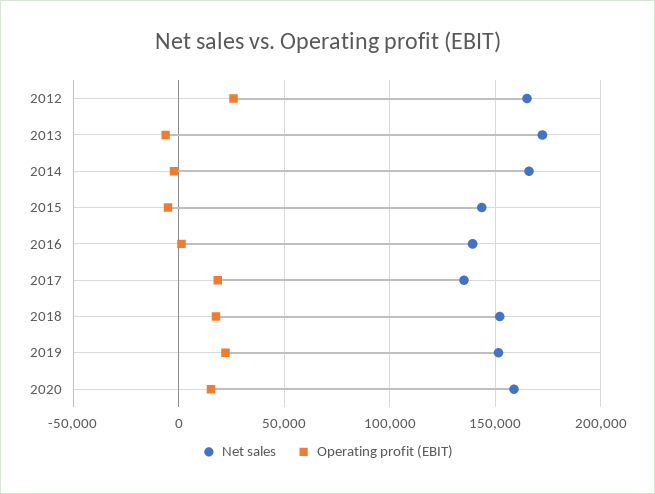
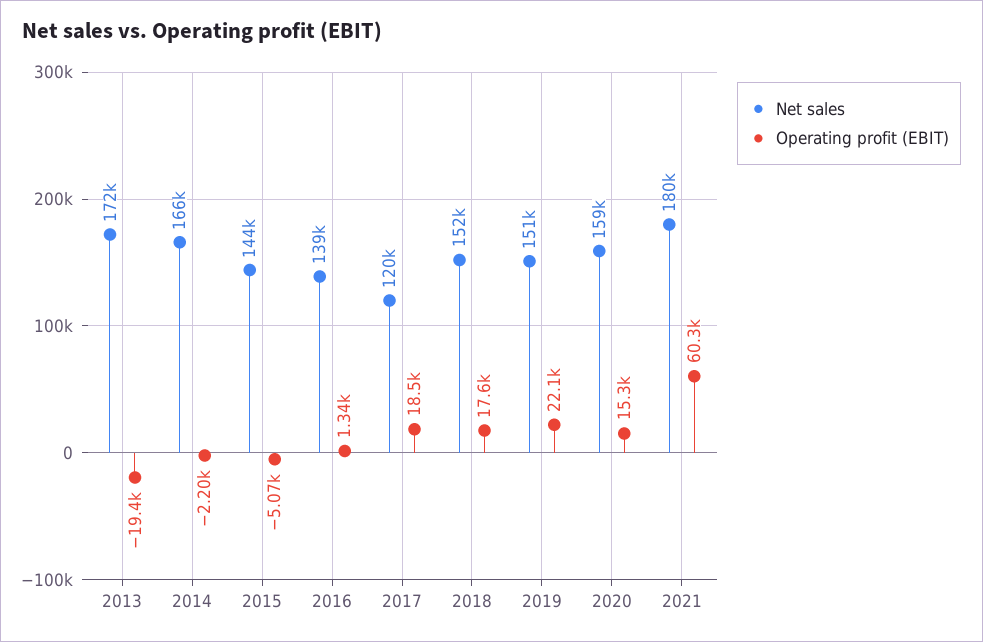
Net sales, 2012: 165000 -> none
Operating profit (EBIT), 2012: 25000 -> none
Operating profit (EBIT), 2013: -5000 -> -19400
Net sales, 2017: 135000 -> 120000
Net sales, 2021: none -> 180000
Operating profit (EBIT), 2021: none -> 60300

